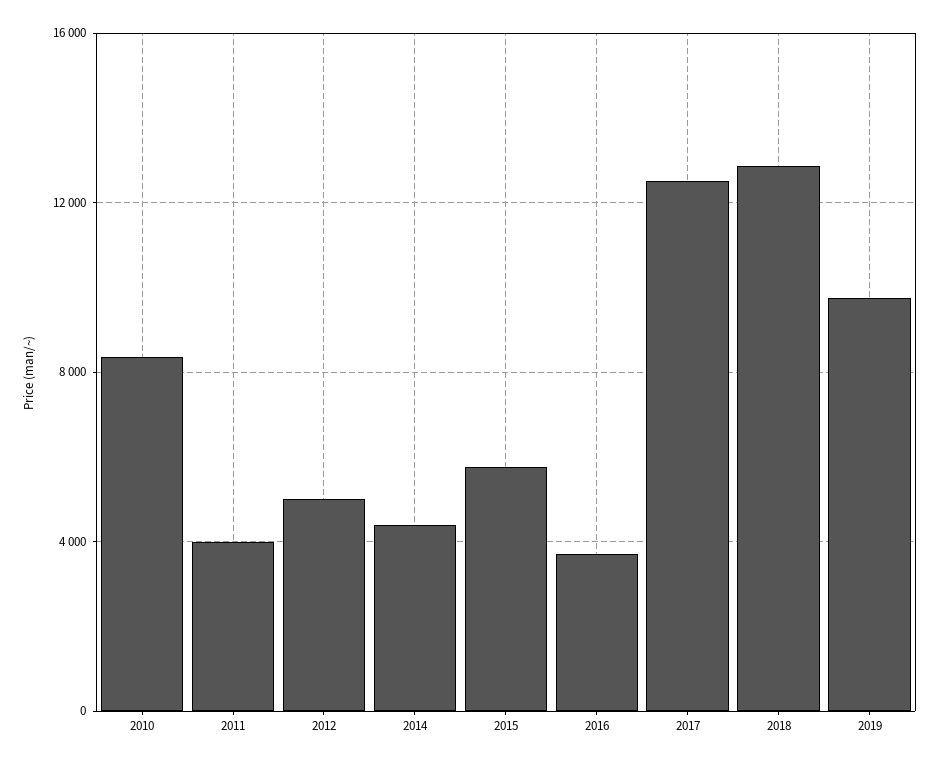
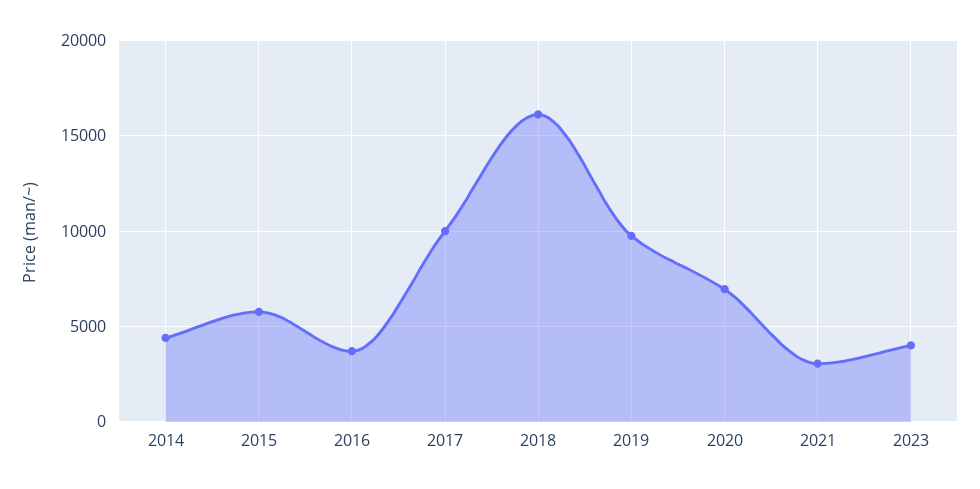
2010: 8500 -> none
2011: 4000 -> none
2012: 5000 -> none
2017: 12500 -> 10000
2018: 13000 -> 16000
2020: none -> 7000
2021: none -> 3000
2023: none -> 4000

